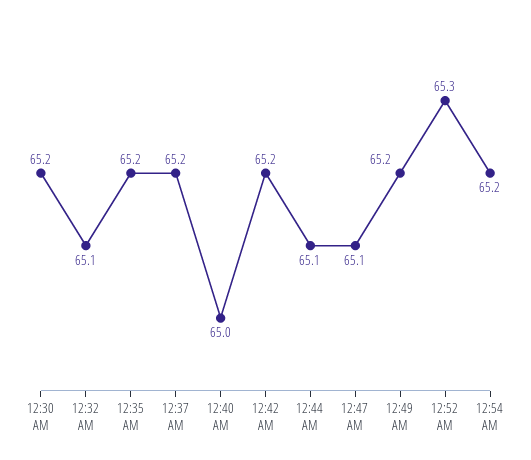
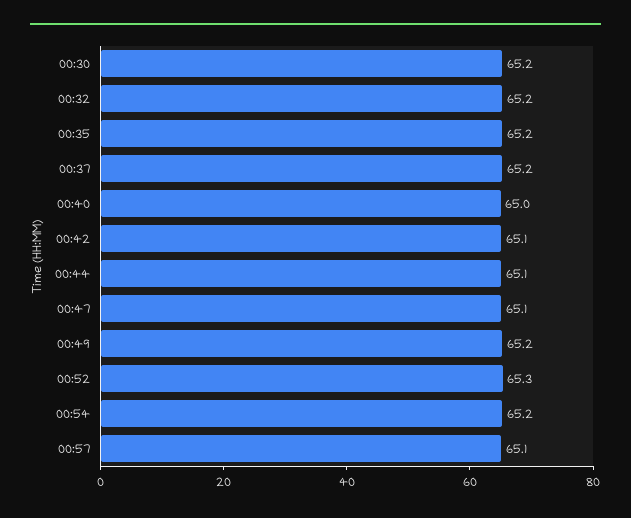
12:32 AM: 65.1 -> 65.2
12:42 AM: 65.2 -> 65.1
00:57: none -> 65.1

